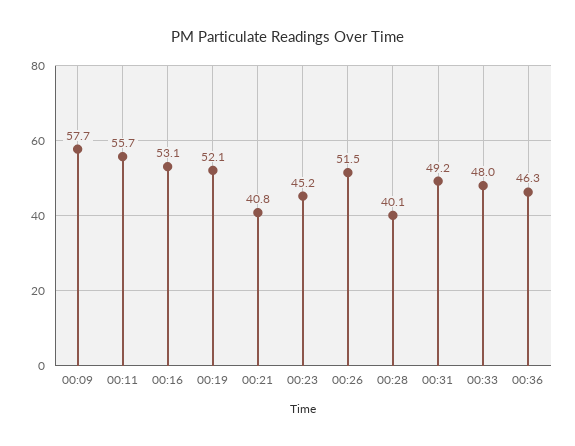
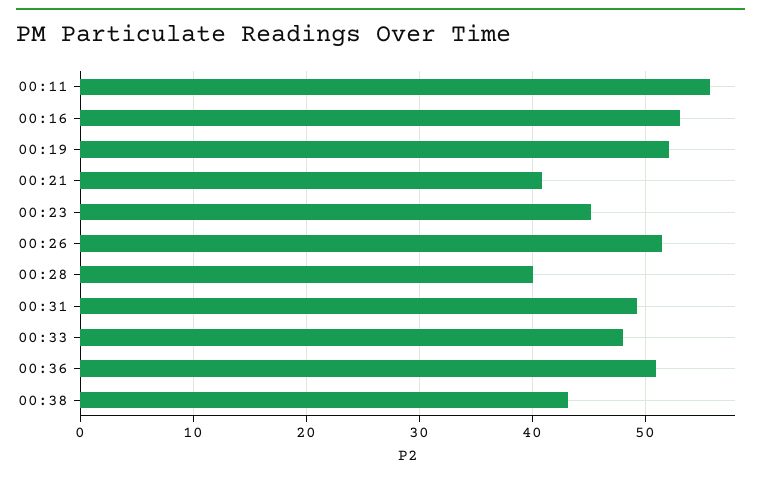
00:09: 57.7 -> none
00:36: 46.3 -> 51
00:38: none -> 43

